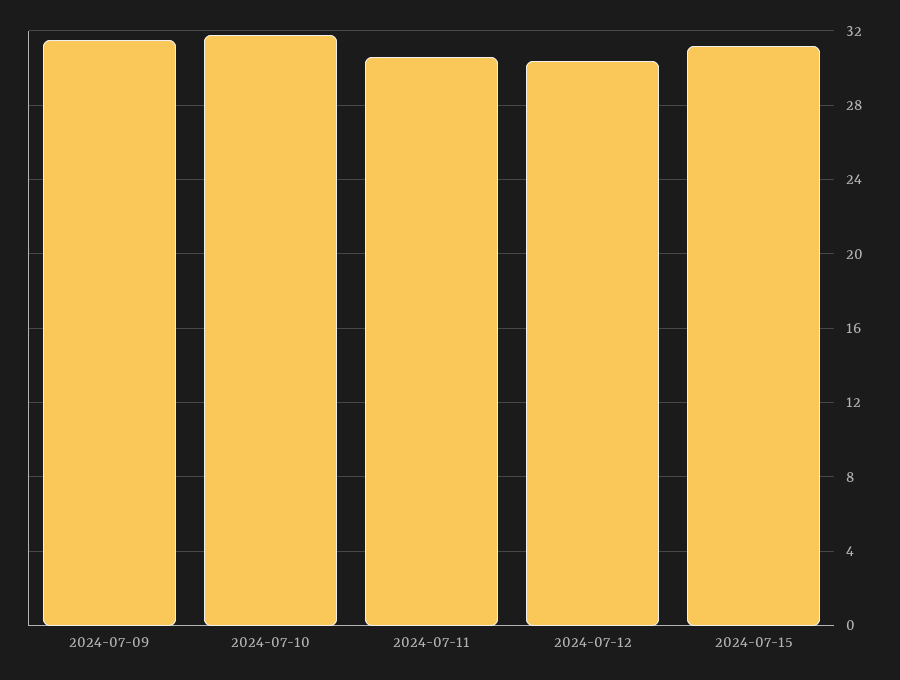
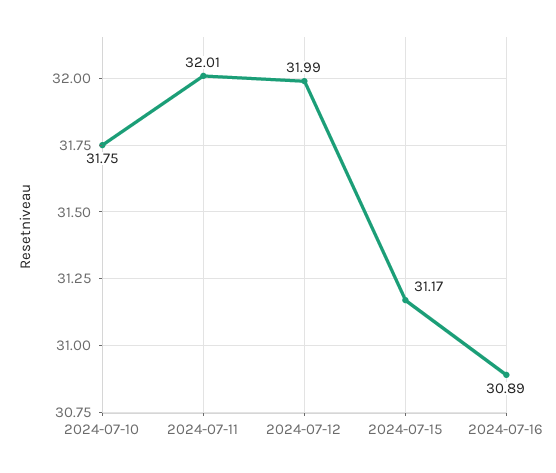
2024-07-09: 31.5 -> none
2024-07-11: 30.5 -> 32.01
2024-07-12: 30.5 -> 31.99
2024-07-16: none -> 30.89

